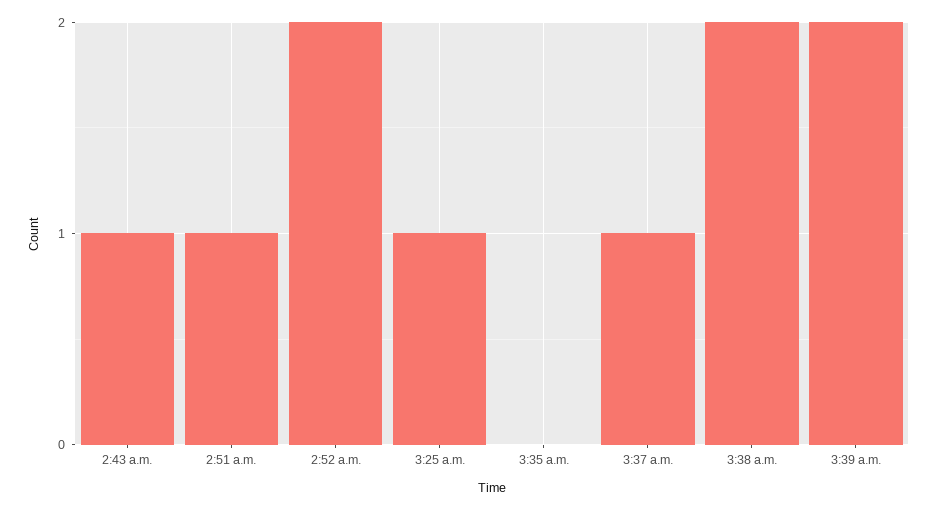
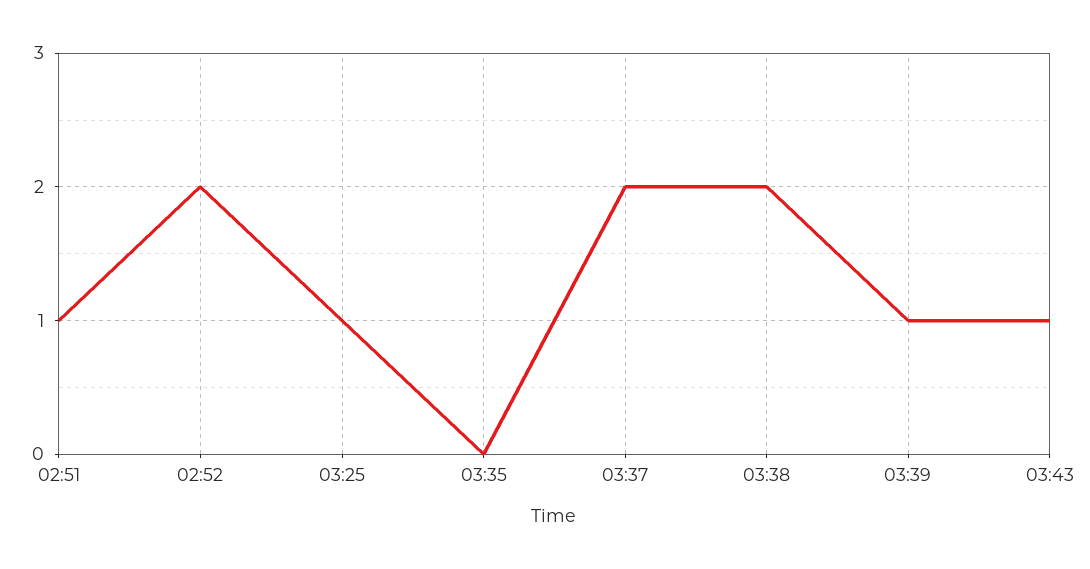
2:43 a.m.: 1 -> none
3:37 a.m.: 1 -> 2
3:39 a.m.: 2 -> 1
03:43: none -> 1

